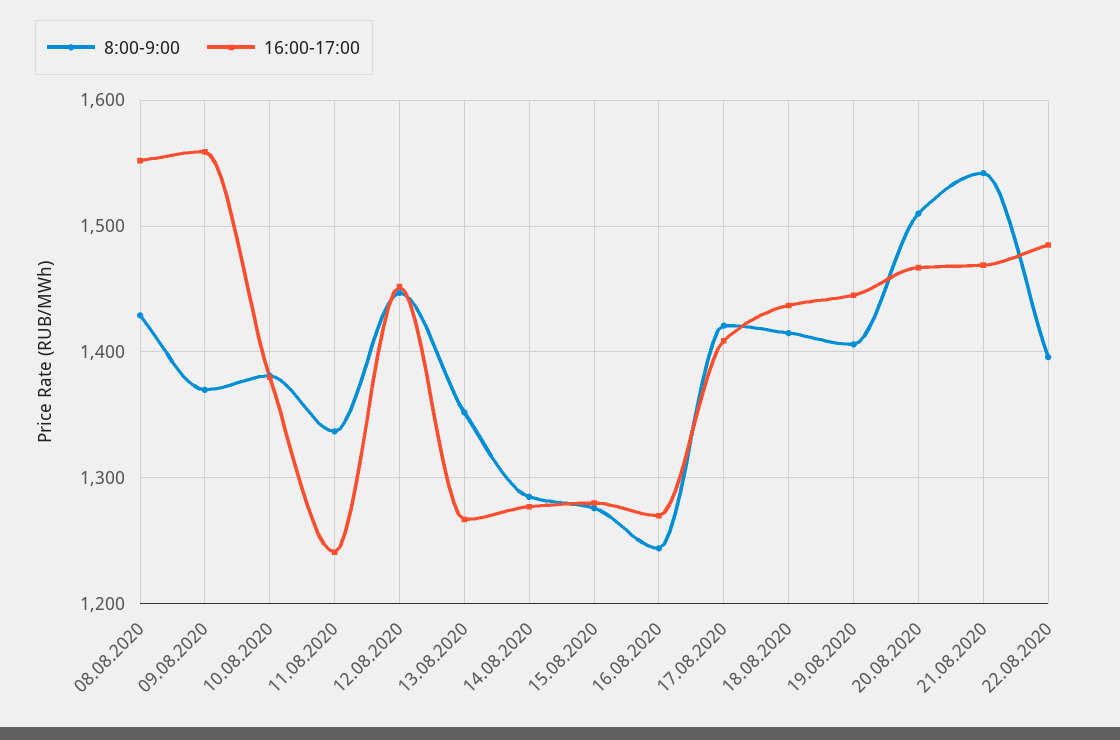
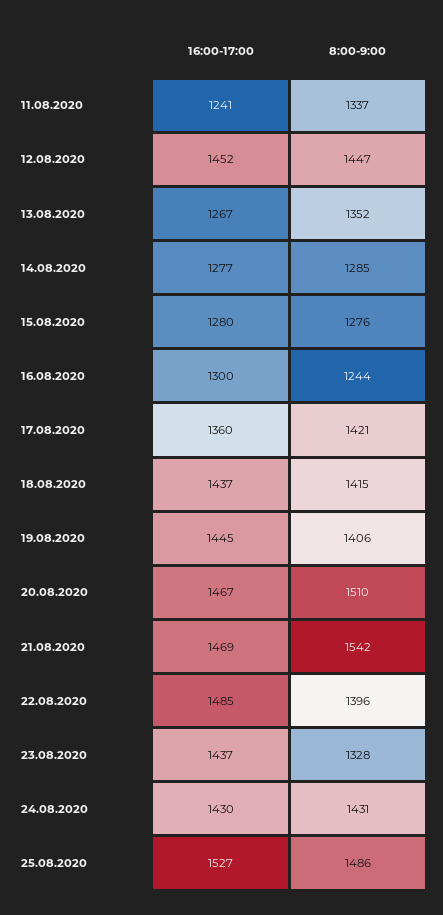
8:00-9:00, 08.08.2020: 1430 -> none
16:00-17:00, 08.08.2020: 1550 -> none
8:00-9:00, 09.08.2020: 1370 -> none
16:00-17:00, 09.08.2020: 1560 -> none
8:00-9:00, 10.08.2020: 1380 -> none
16:00-17:00, 10.08.2020: 1380 -> none
16:00-17:00, 16.08.2020: 1270 -> 1300
16:00-17:00, 17.08.2020: 1410 -> 1360
16:00-17:00, 23.08.2020: none -> 1437
8:00-9:00, 23.08.2020: none -> 1328
16:00-17:00, 24.08.2020: none -> 1430
8:00-9:00, 24.08.2020: none -> 1431
16:00-17:00, 25.08.2020: none -> 1527
8:00-9:00, 25.08.2020: none -> 1486

